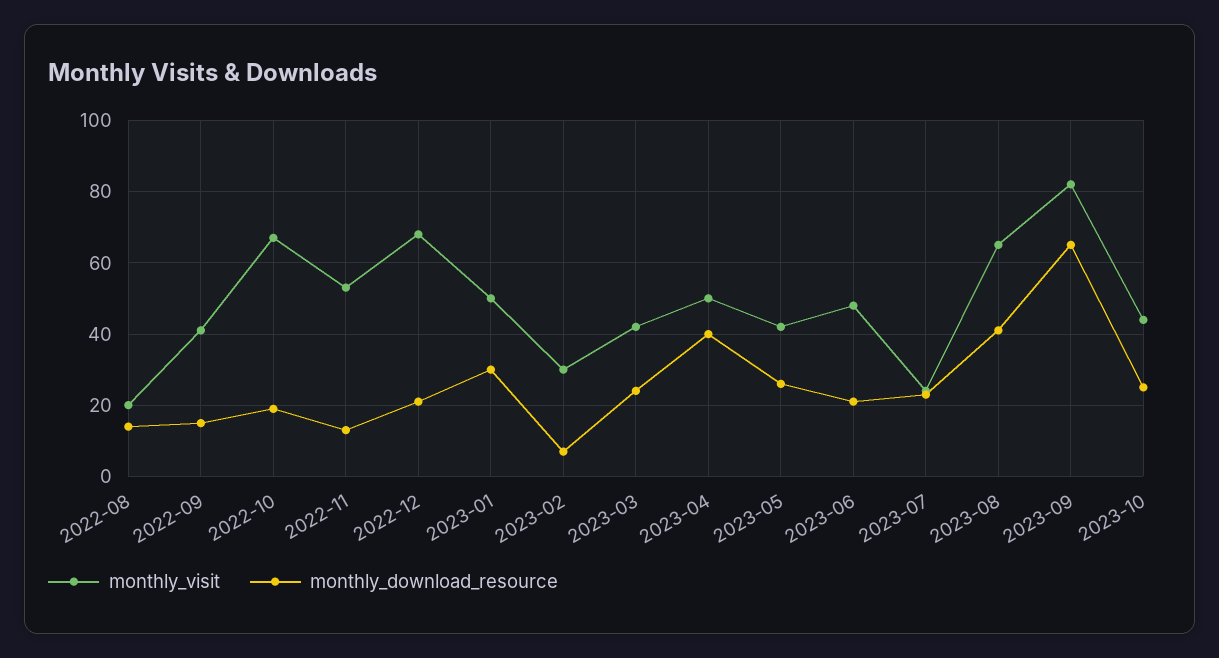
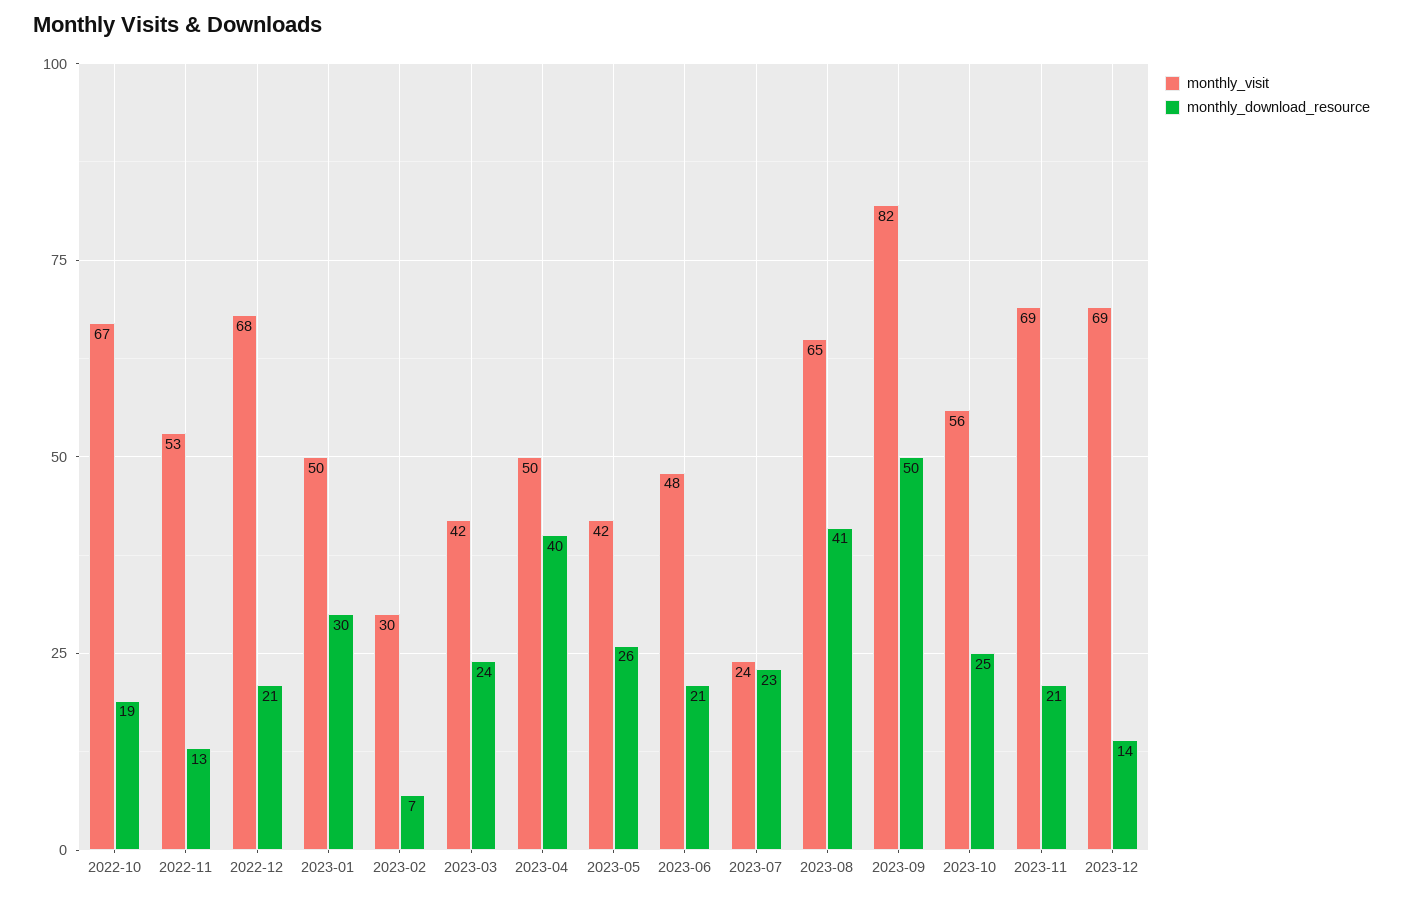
monthly_visit, 2022-08: 20 -> none
monthly_download_resource, 2022-08: 15 -> none
monthly_visit, 2022-09: 40 -> none
monthly_download_resource, 2022-09: 15 -> none
monthly_download_resource, 2023-09: 65 -> 50
monthly_visit, 2023-10: 45 -> 56
monthly_visit, 2023-11: none -> 69
monthly_download_resource, 2023-11: none -> 21
monthly_visit, 2023-12: none -> 69
monthly_download_resource, 2023-12: none -> 14

